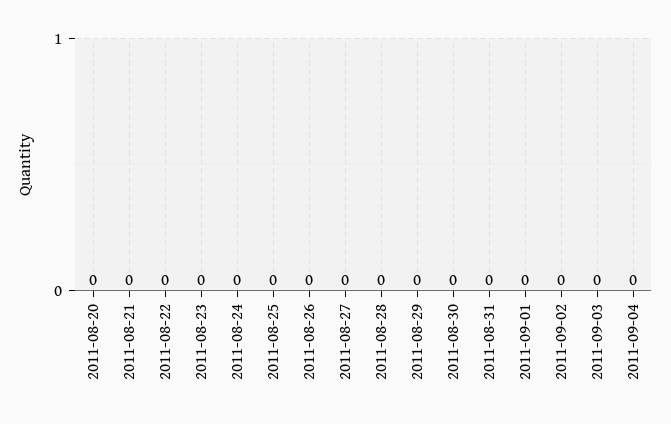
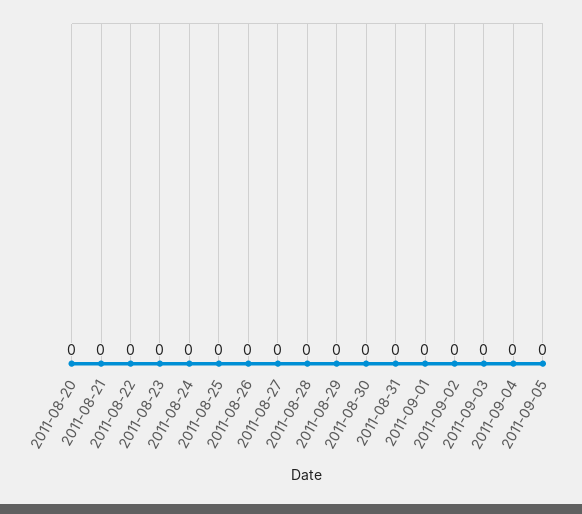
2011-09-05: none -> 0

